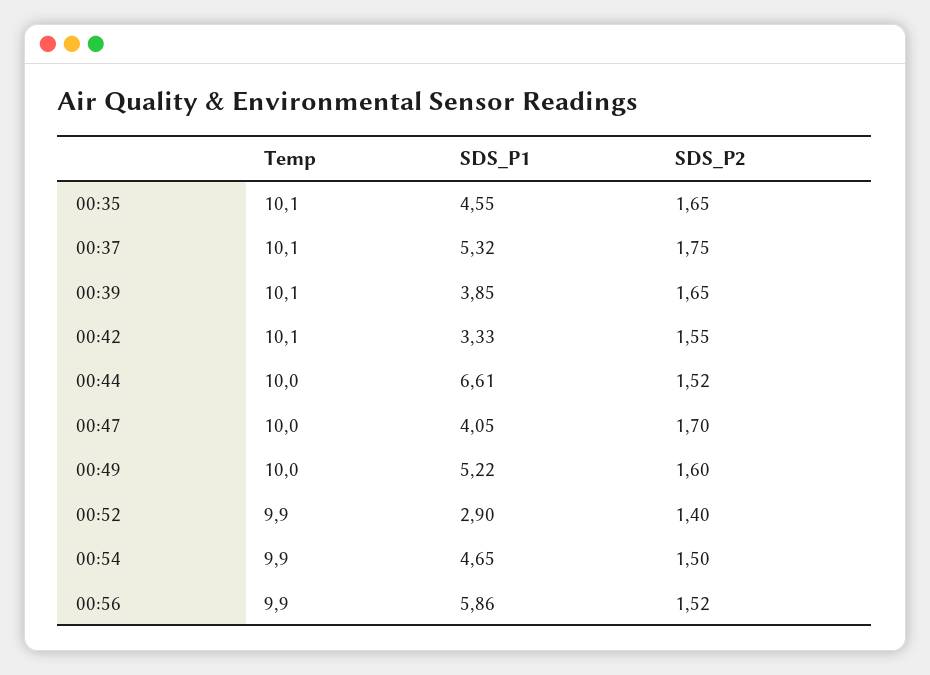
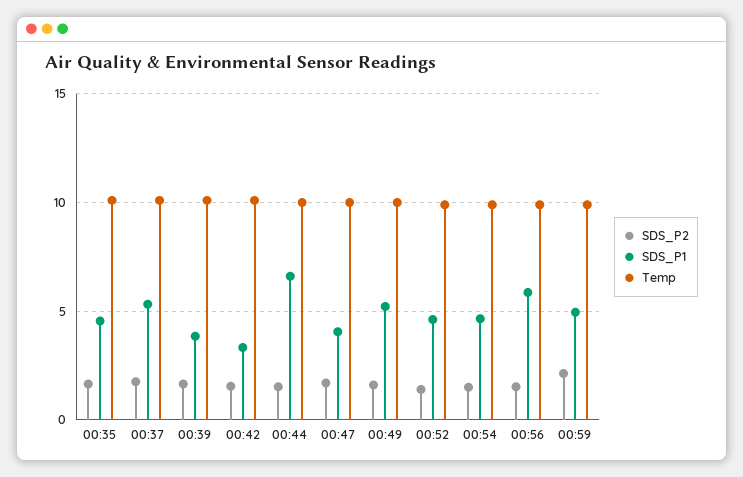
SDS_P1, 00:52: 2.9 -> 4.5
SDS_P2, 00:59: none -> 2
SDS_P1, 00:59: none -> 5
Temp, 00:59: none -> 10

